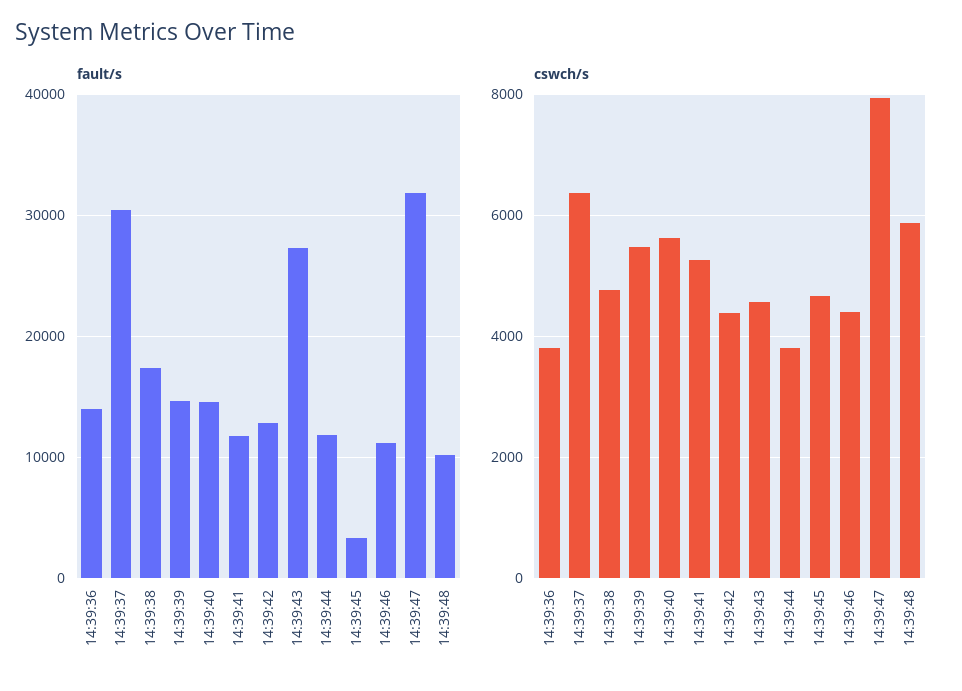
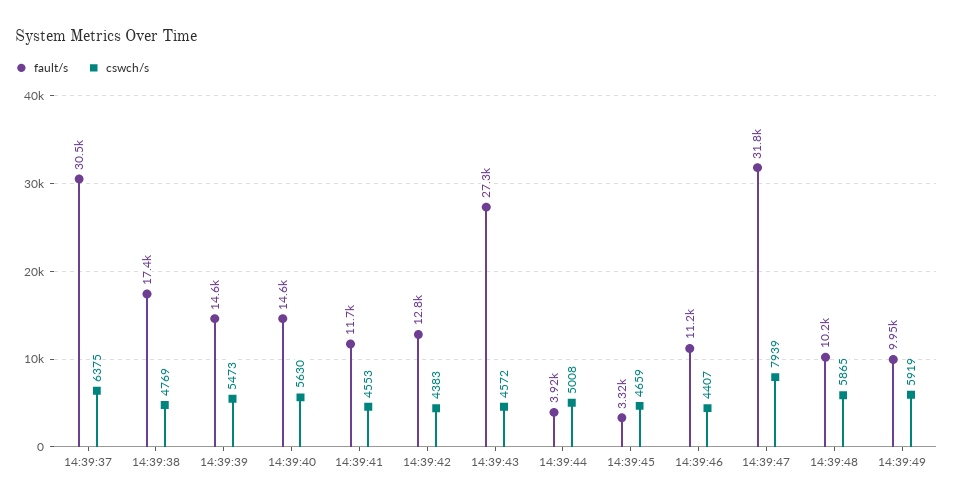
fault/s, 14:39:36: 14000 -> none
fault/s, 14:39:44: 12000 -> 3920
cswch/s, 14:39:36: 3800 -> none
cswch/s, 14:39:41: 5200 -> 4553
cswch/s, 14:39:44: 3800 -> 5008
fault/s, 14:39:49: none -> 9950
cswch/s, 14:39:49: none -> 5919

